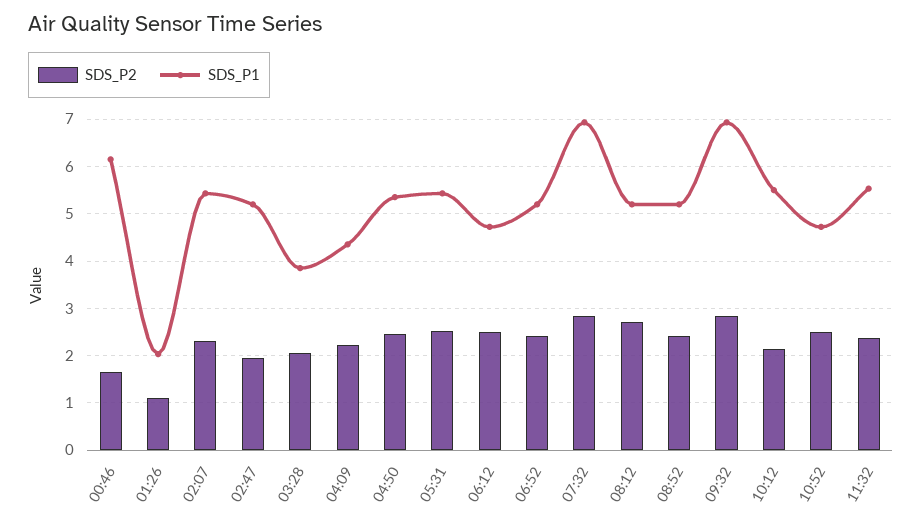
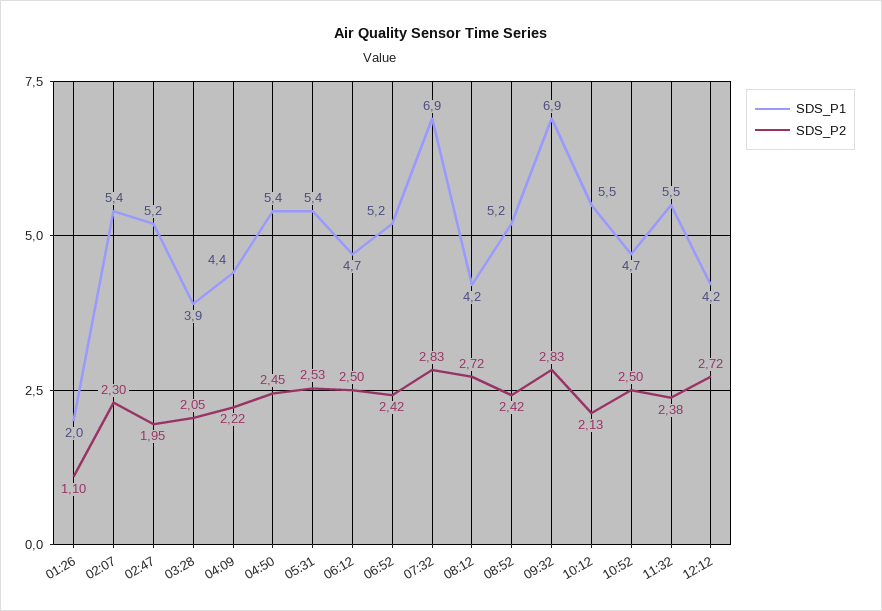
SDS_P2, 00:46: 1.6 -> none
SDS_P1, 00:46: 6.2 -> none
SDS_P1, 08:12: 5.2 -> 4.2
SDS_P1, 12:12: none -> 4.2
SDS_P2, 12:12: none -> 2.72

